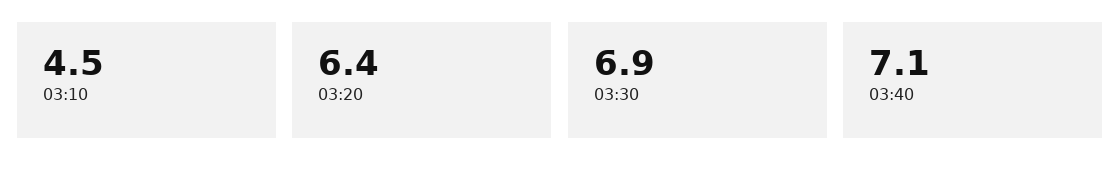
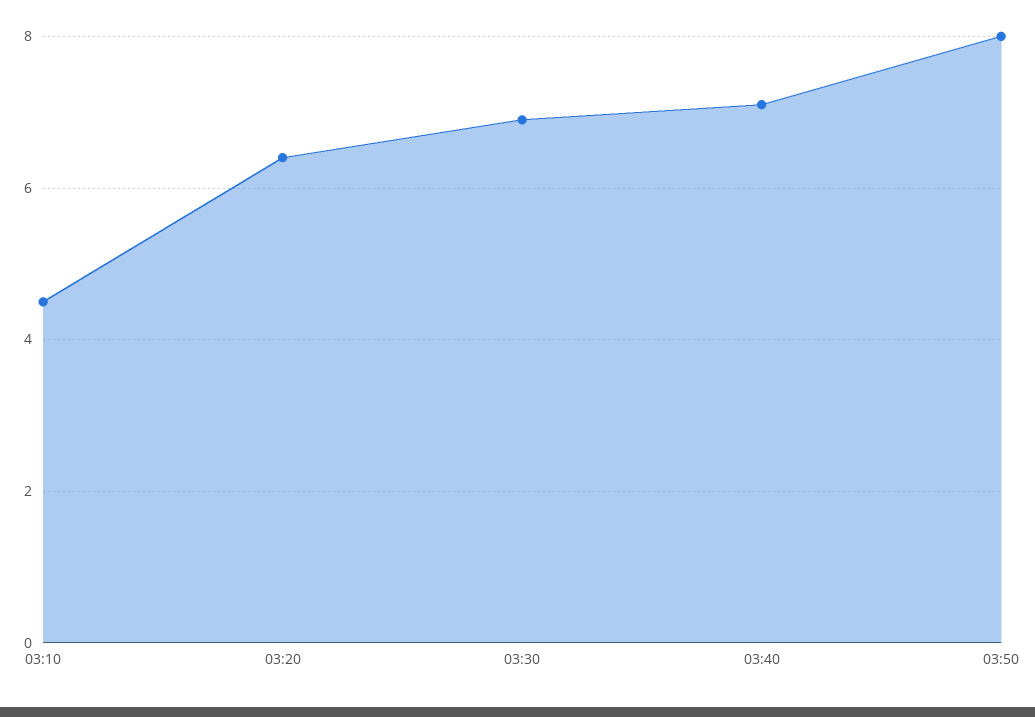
03:50: none -> 8

